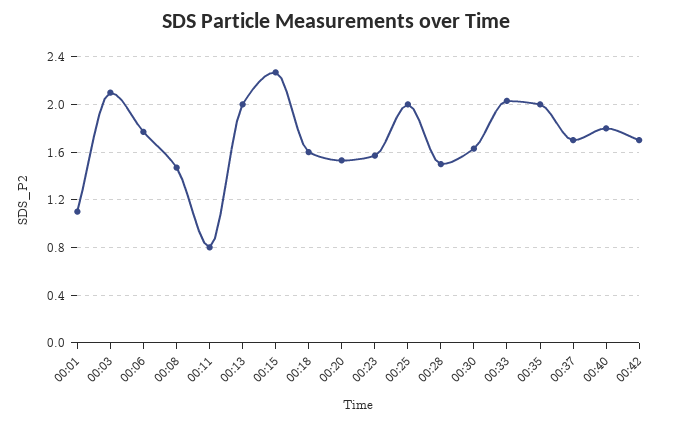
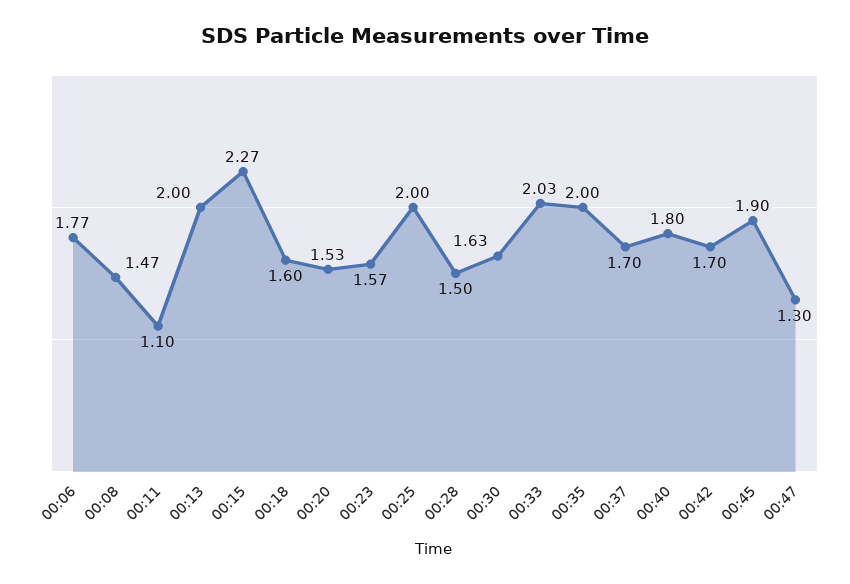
00:01: 1.1 -> none
00:03: 2.1 -> none
00:11: 0.8 -> 1.1
00:45: none -> 1.9
00:47: none -> 1.3

